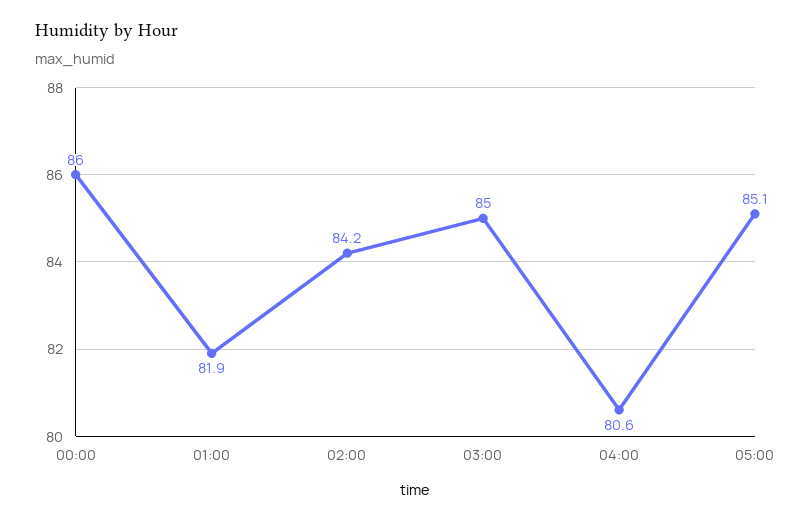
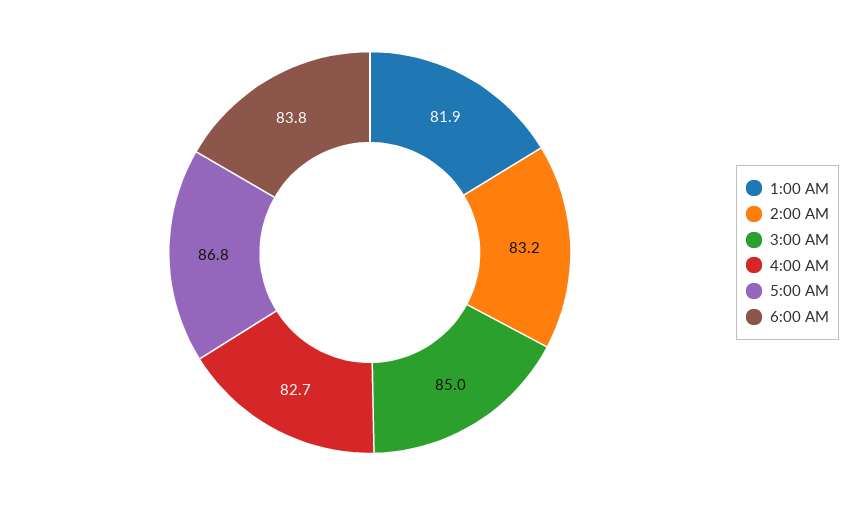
00:00: 86 -> none
02:00: 84.2 -> 83.2
04:00: 80.6 -> 82.7
05:00: 85.1 -> 86.8
6:00 AM: none -> 83.8

